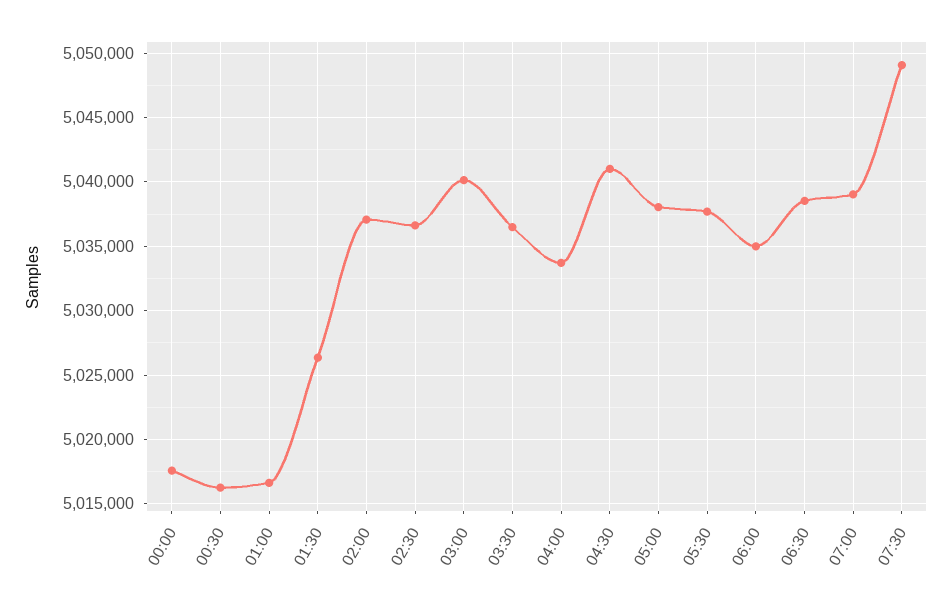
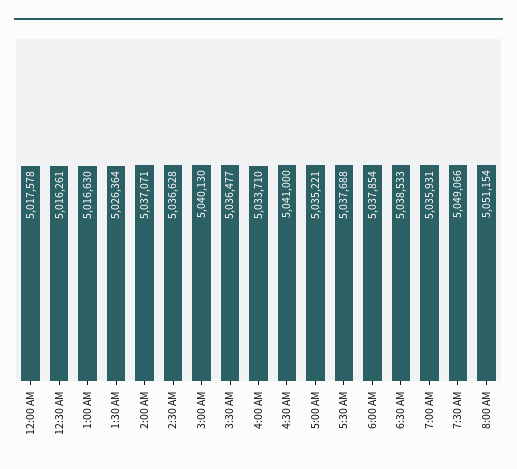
05:00: 5038000 -> 5035221
06:00: 5035000 -> 5037854
07:00: 5039000 -> 5035931
8:00 AM: none -> 5051154

